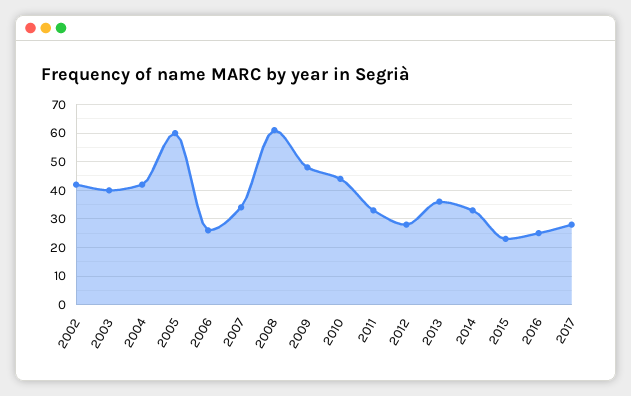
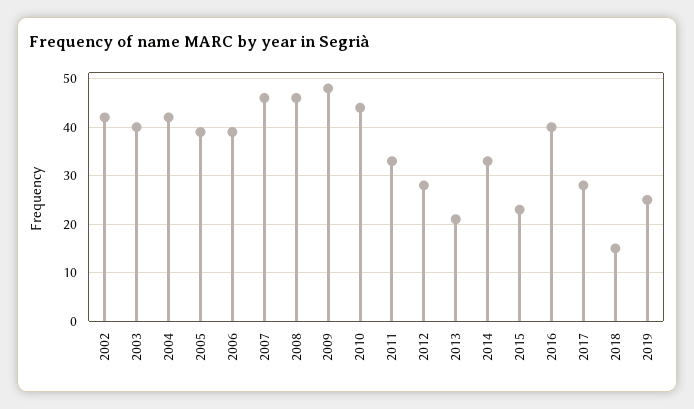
2005: 60 -> 40
2006: 25 -> 40
2007: 35 -> 45
2008: 60 -> 45
2013: 35 -> 20
2016: 25 -> 40
2018: none -> 15
2019: none -> 25

